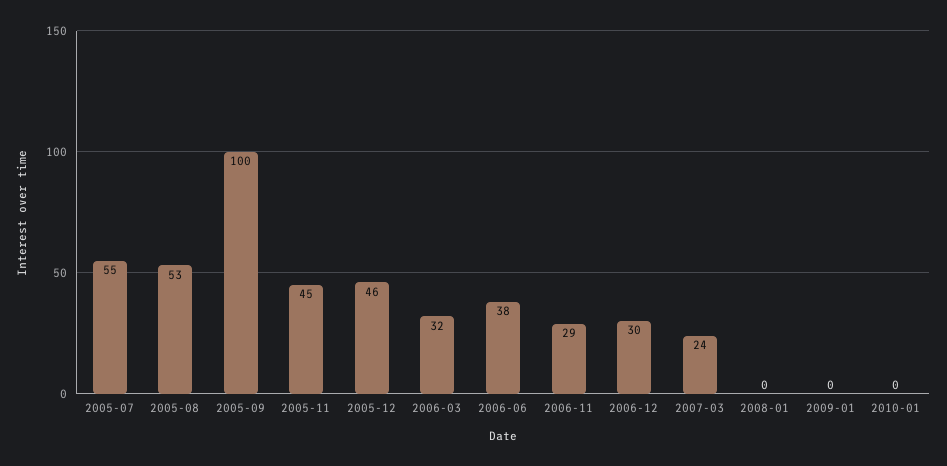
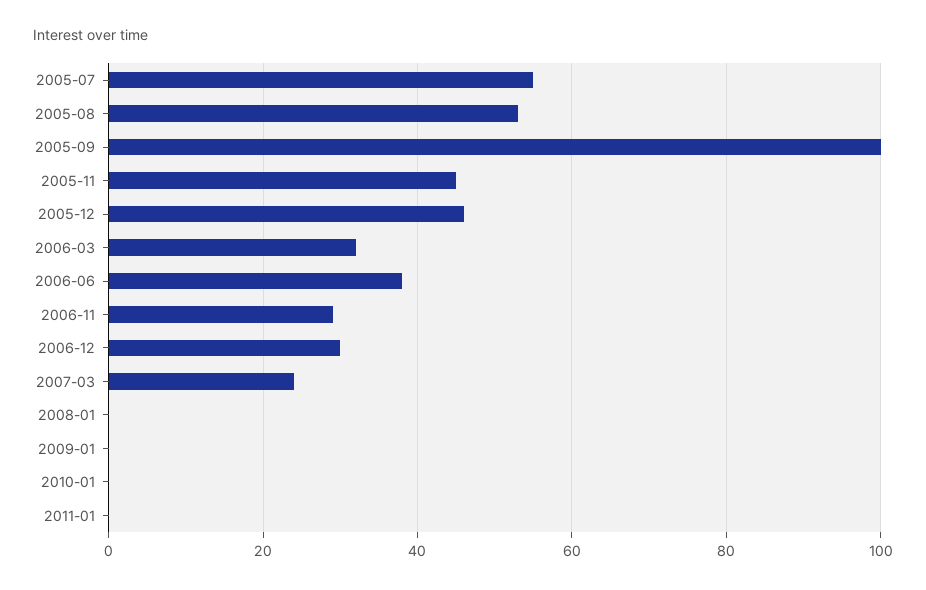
2011-01: none -> 0

